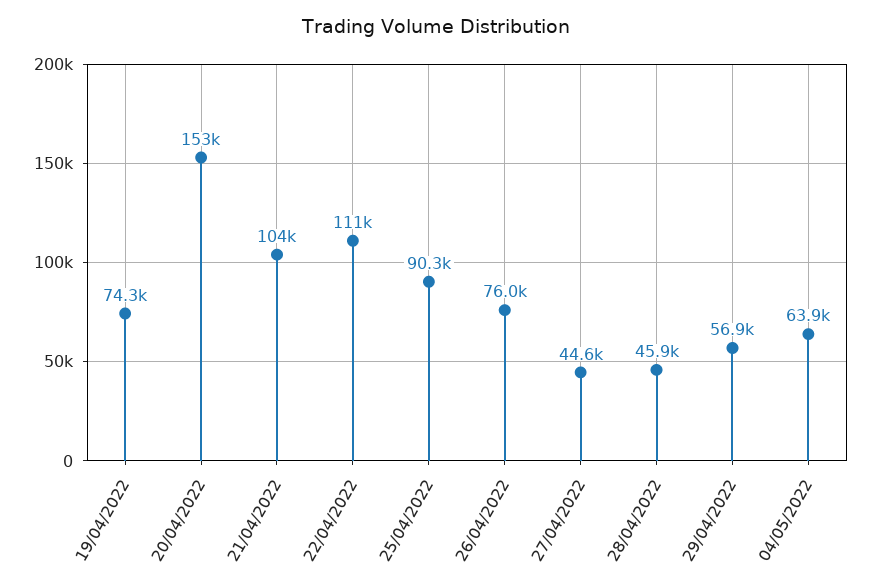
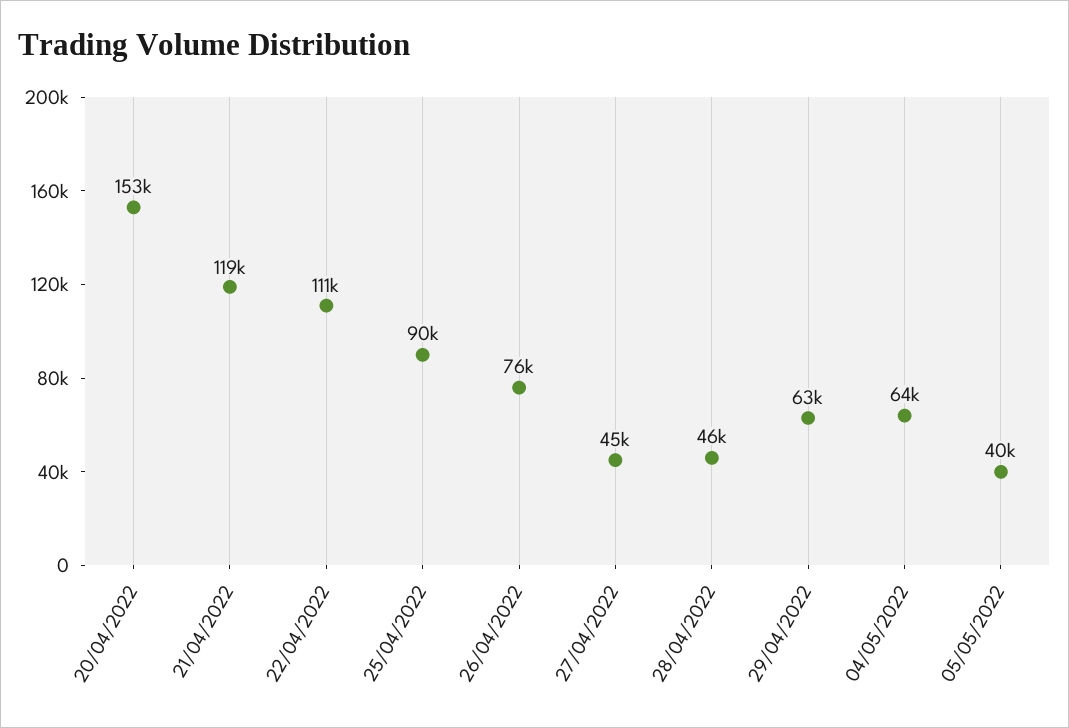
19/04/2022: 74300 -> none
21/04/2022: 104000 -> 119000
29/04/2022: 56900 -> 63000
05/05/2022: none -> 40000

